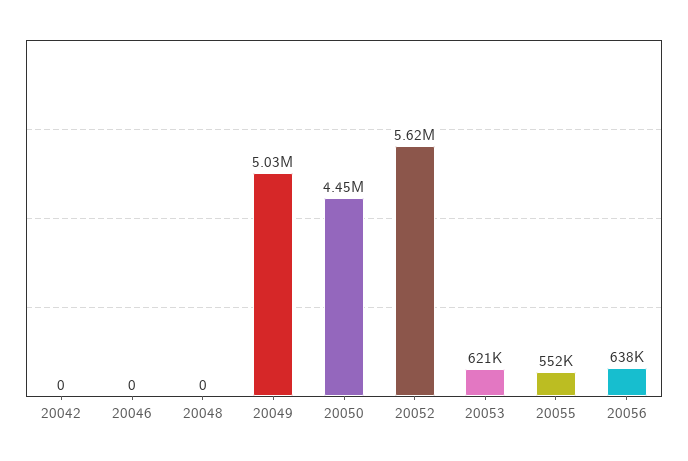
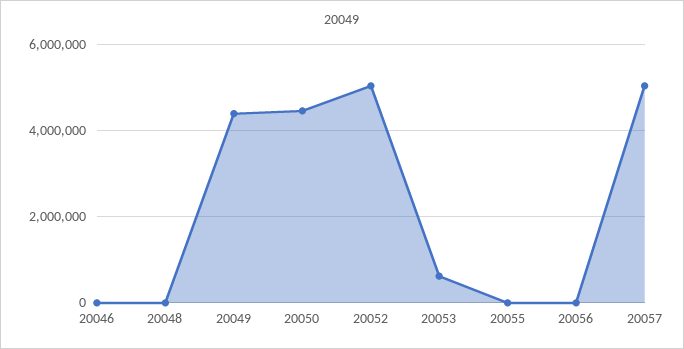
20042: 0 -> none
20049: 5030000 -> 4400000
20052: 5620000 -> 5000000
20055: 552000 -> 0
20056: 638000 -> 0
20057: none -> 5000000

